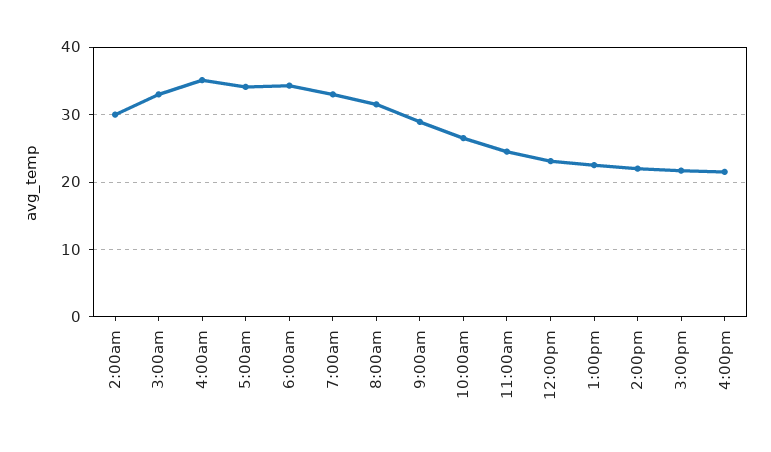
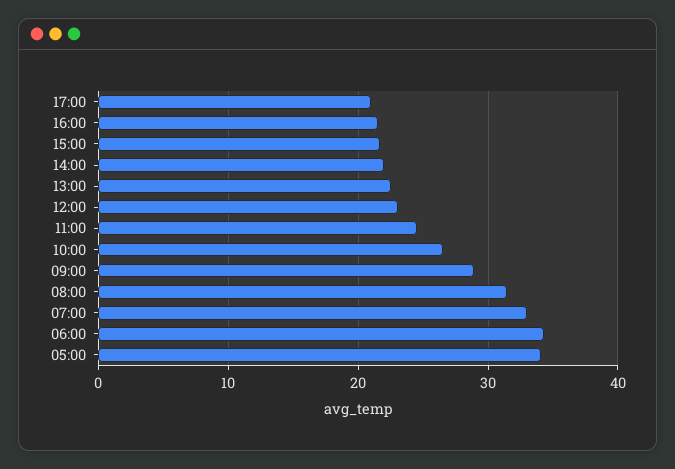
2:00am: 30 -> none
3:00am: 33 -> none
4:00am: 35 -> none
17:00: none -> 21

